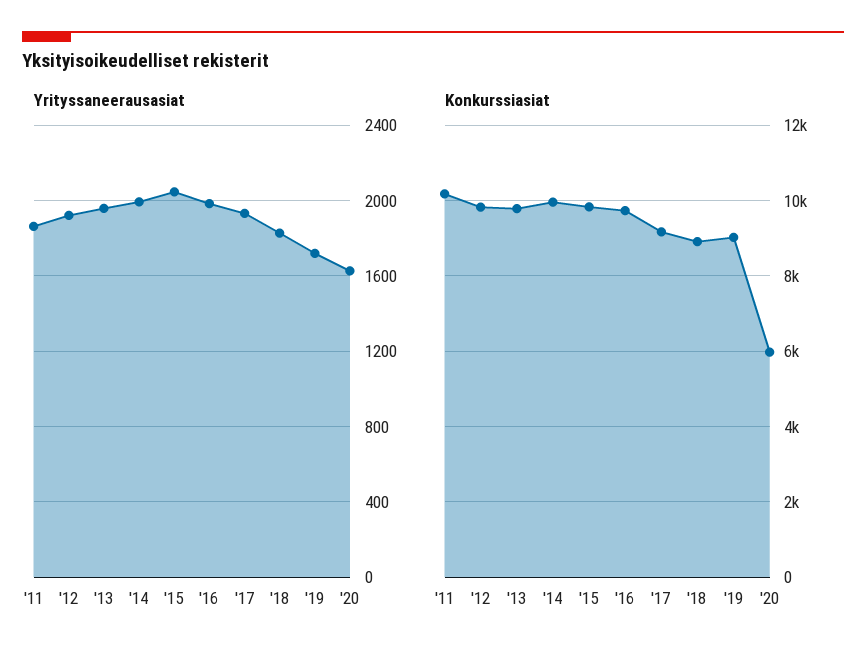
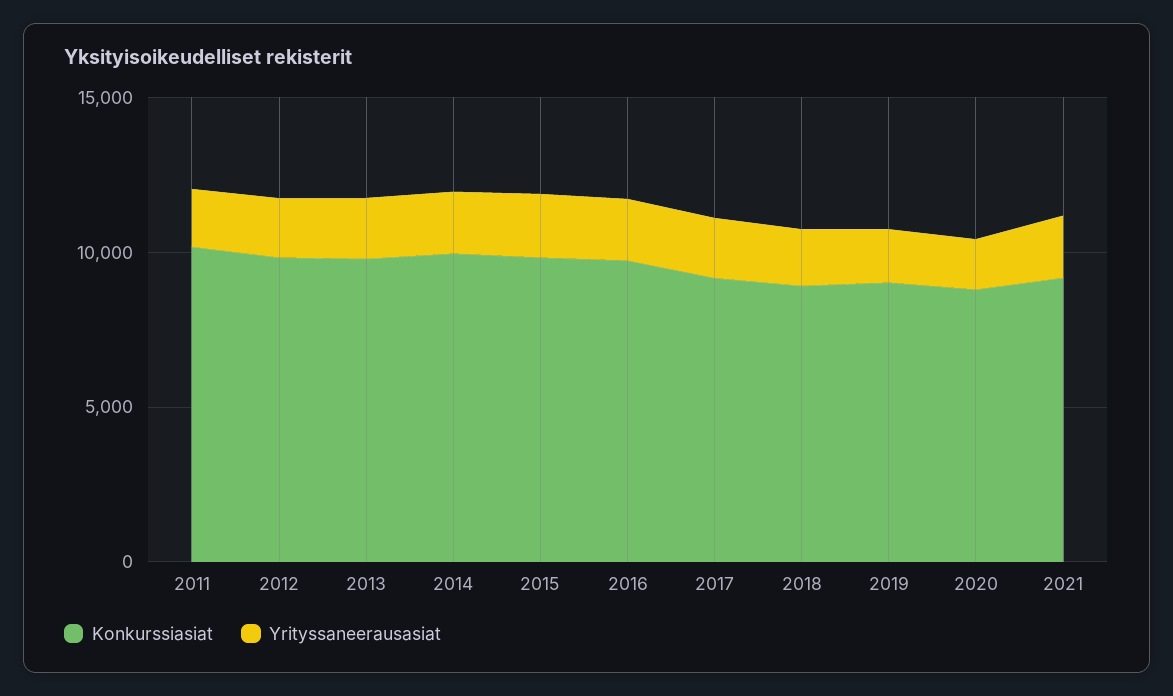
Konkurssiasiat, '20: 6000 -> 9000
Konkurssiasiat, 2021: none -> 9000
Yrityssaneerausasiat, 2021: none -> 2000

